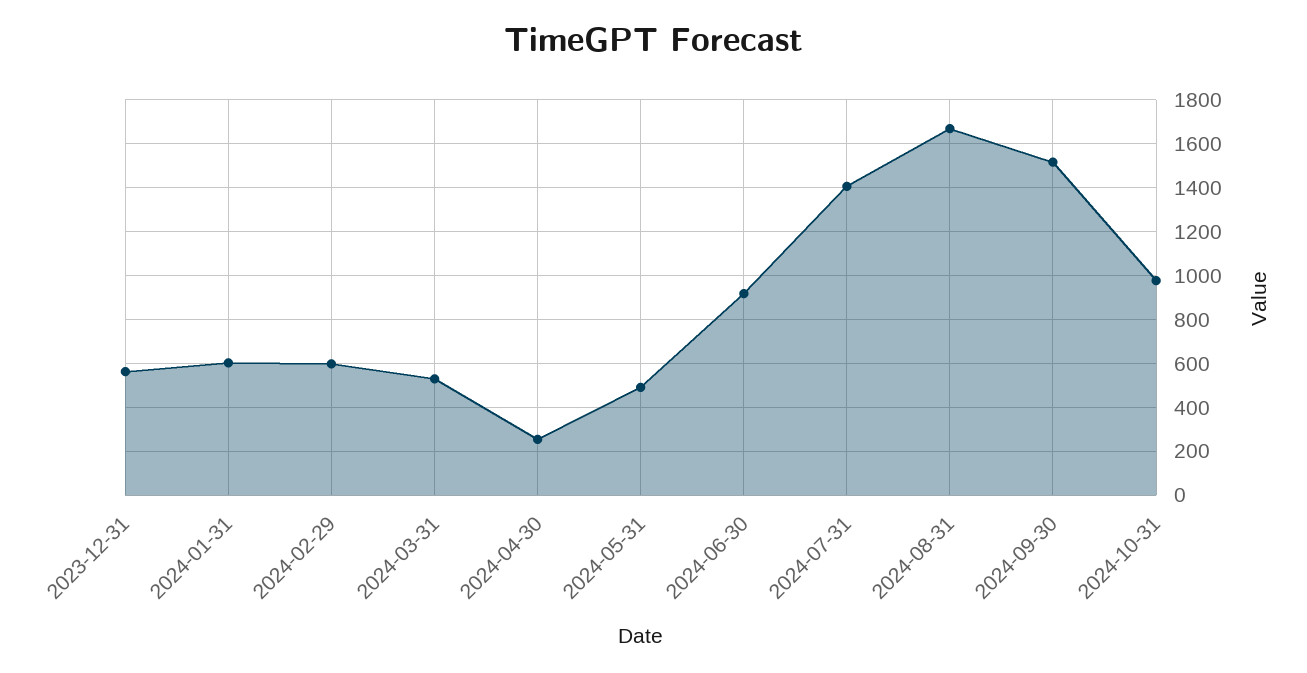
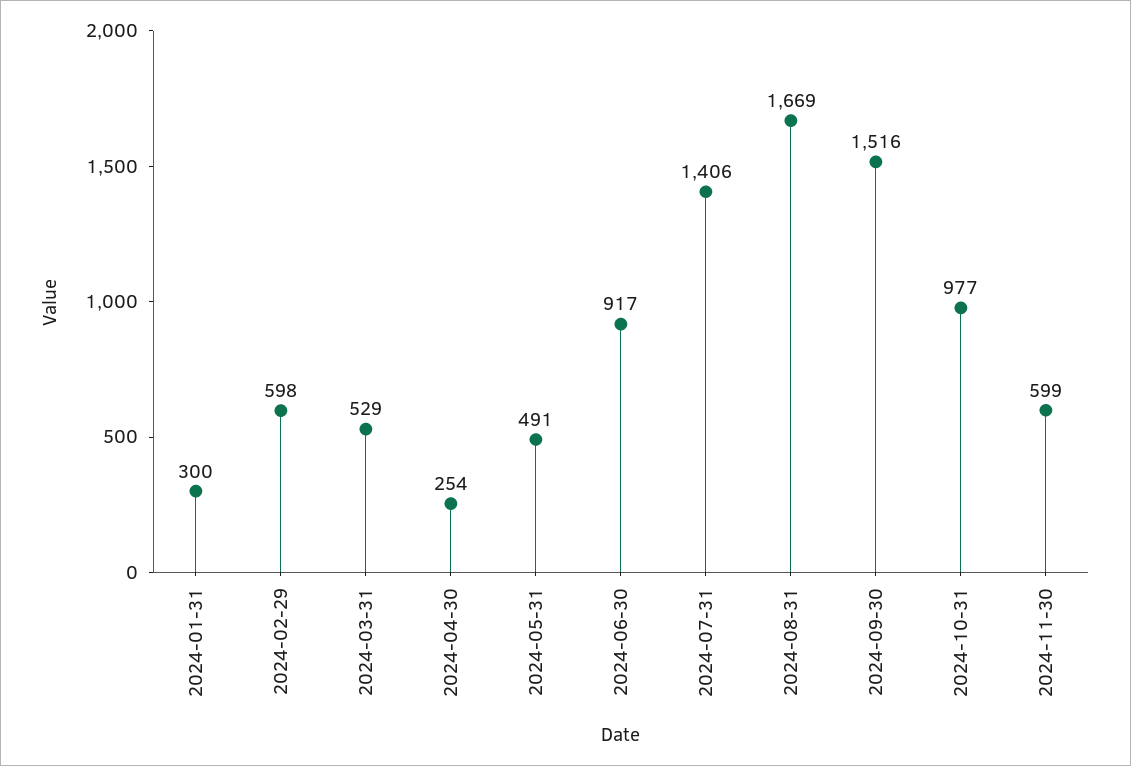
2023-12-31: 550 -> none
2024-01-31: 600 -> 300
2024-11-30: none -> 599

